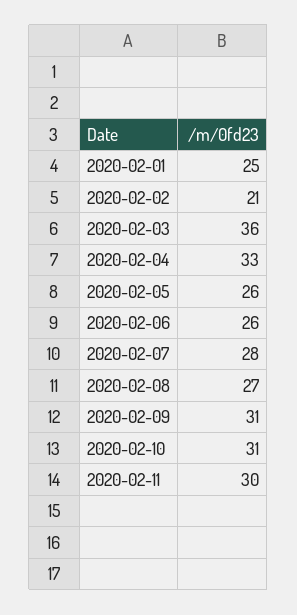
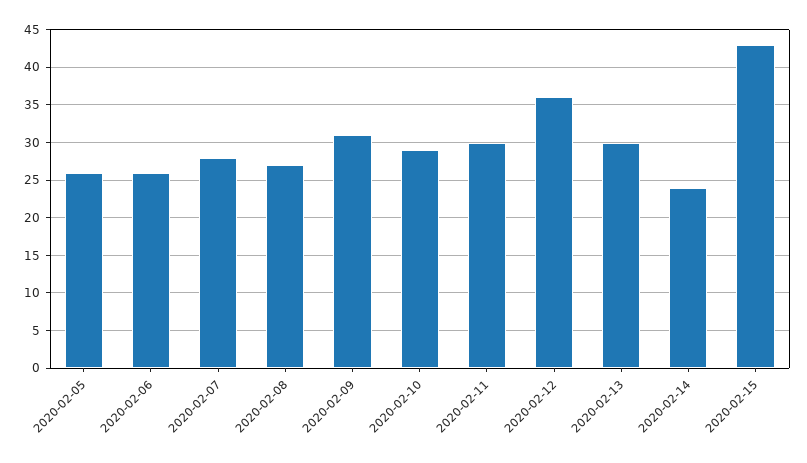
2020-02-01: 25 -> none
2020-02-02: 21 -> none
2020-02-03: 36 -> none
2020-02-04: 33 -> none
2020-02-10: 31 -> 29
2020-02-12: none -> 36
2020-02-13: none -> 30
2020-02-14: none -> 24
2020-02-15: none -> 43

